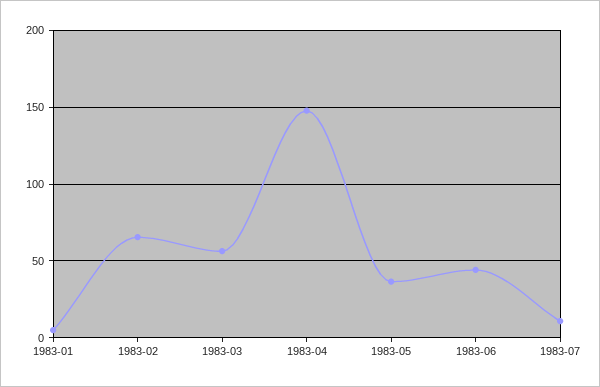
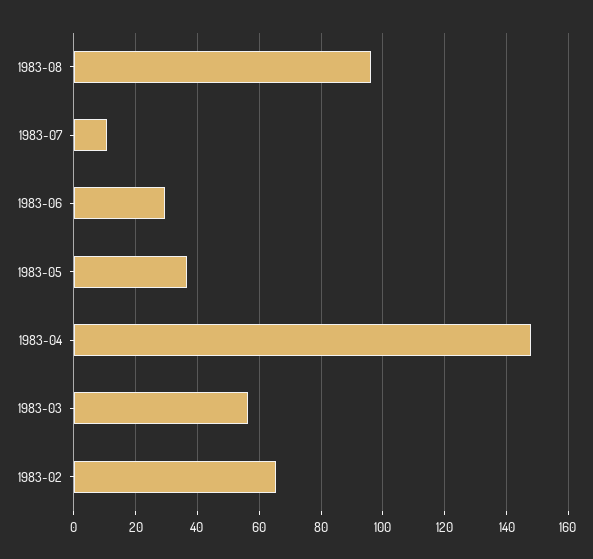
1983-01: 5 -> none
1983-06: 45 -> 30
1983-08: none -> 96

